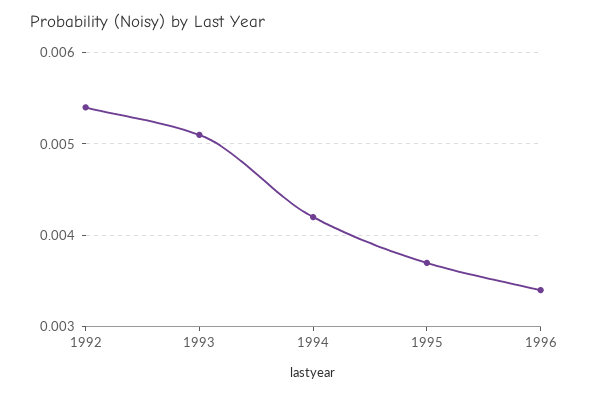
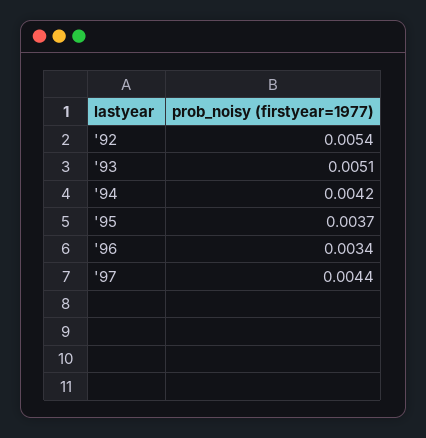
'97: none -> 0.0044

